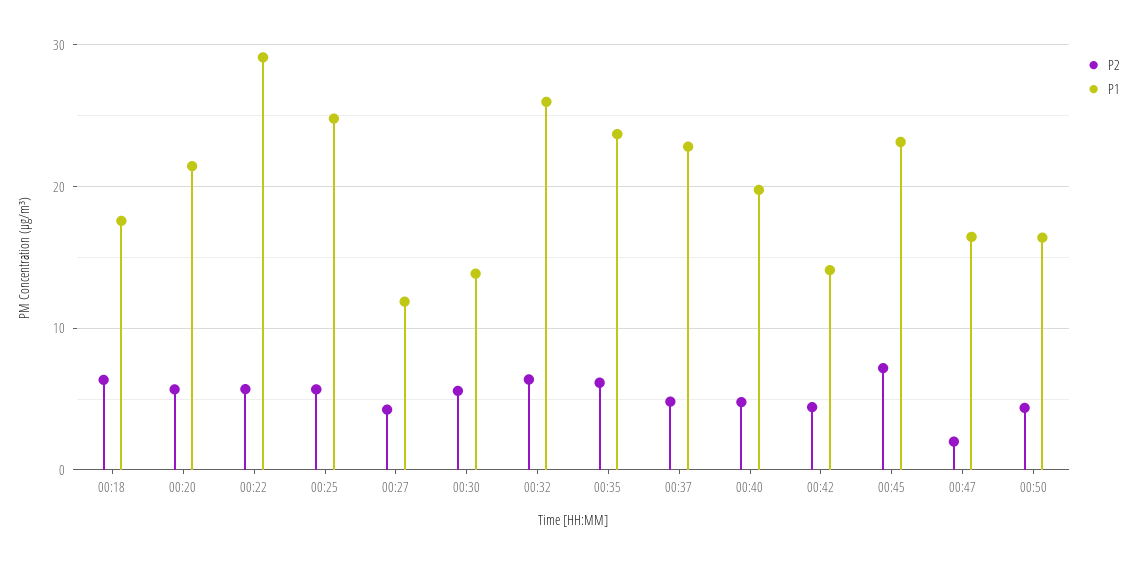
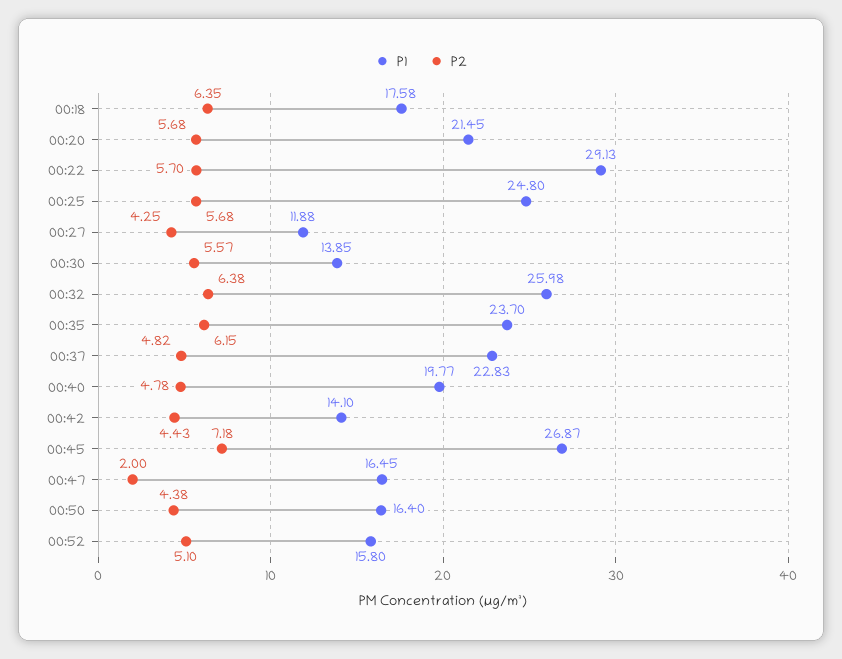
P1, 00:45: 23 -> 26.87
P1, 00:52: none -> 15.8
P2, 00:52: none -> 5.1

